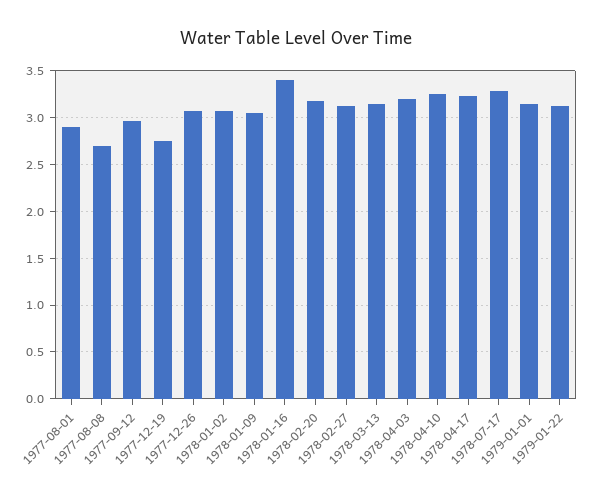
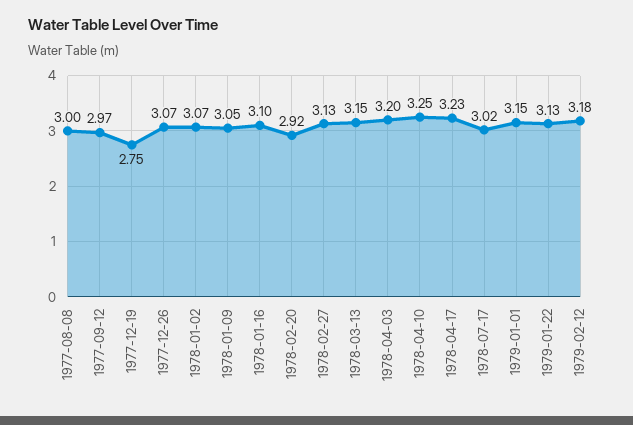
1977-08-01: 2.9 -> none
1977-08-08: 2.7 -> 3
1978-01-16: 3.4 -> 3.1
1978-02-20: 3.2 -> 2.92
1978-07-17: 3.3 -> 3.02
1979-02-12: none -> 3.18

